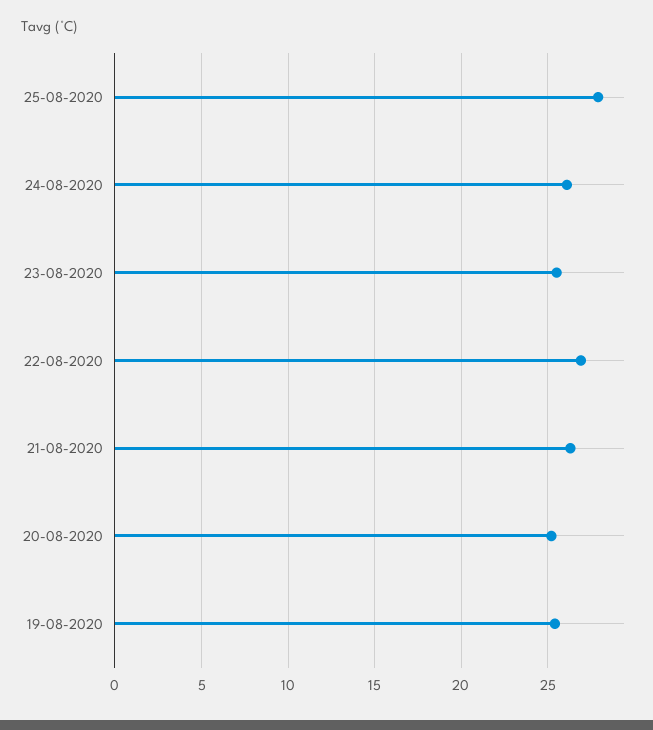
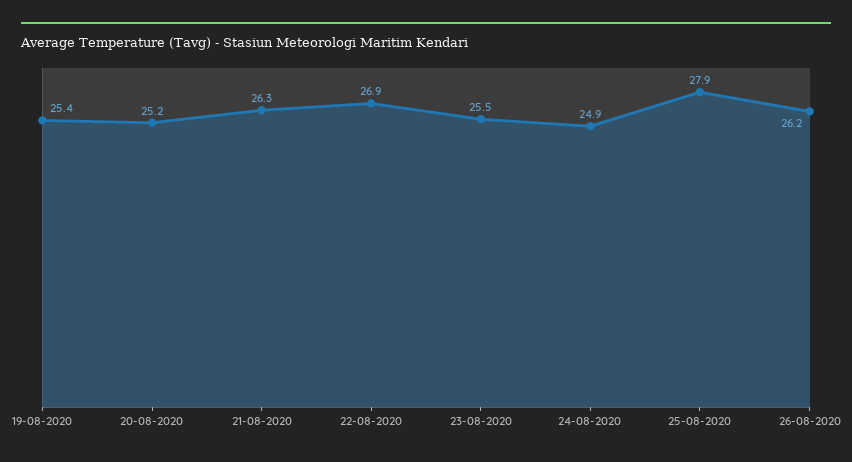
24-08-2020: 26 -> 24.9
26-08-2020: none -> 26.2

